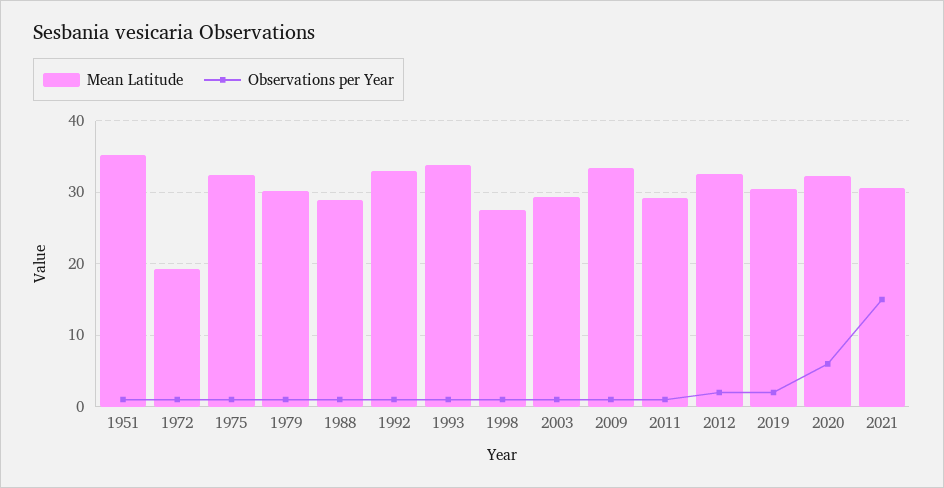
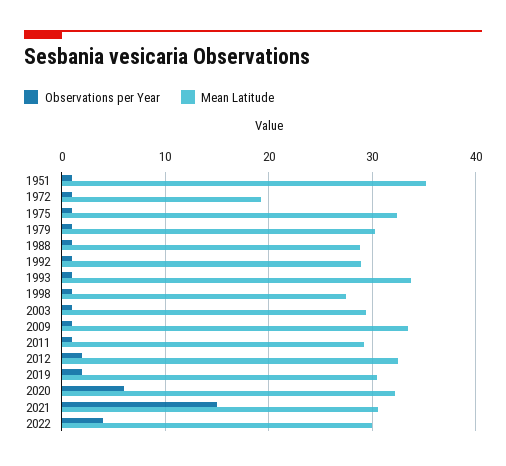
Mean Latitude, 1992: 33 -> 29
Observations per Year, 2022: none -> 4
Mean Latitude, 2022: none -> 30

